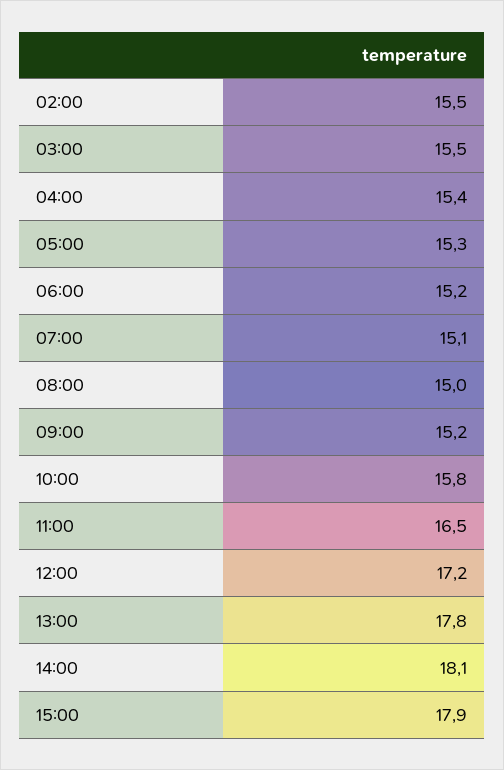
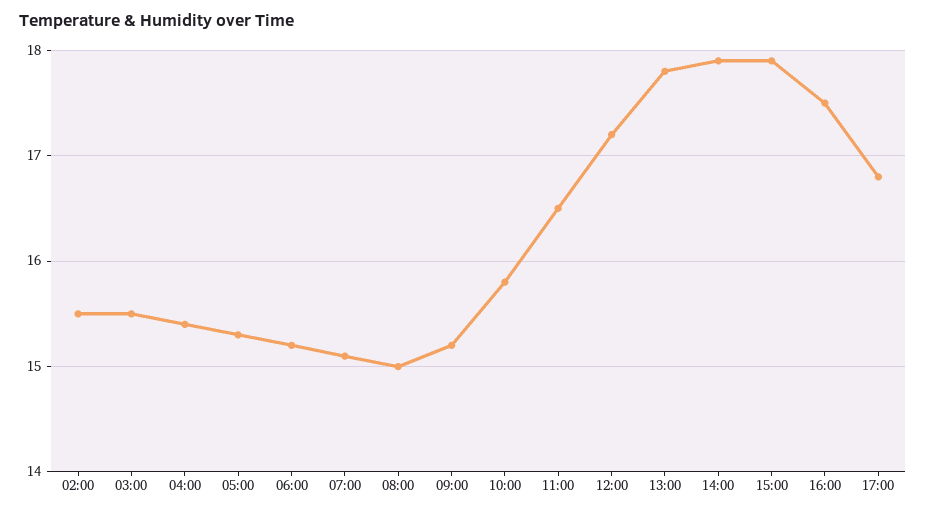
14:00: 18.1 -> 17.9
16:00: none -> 17.5
17:00: none -> 16.8

